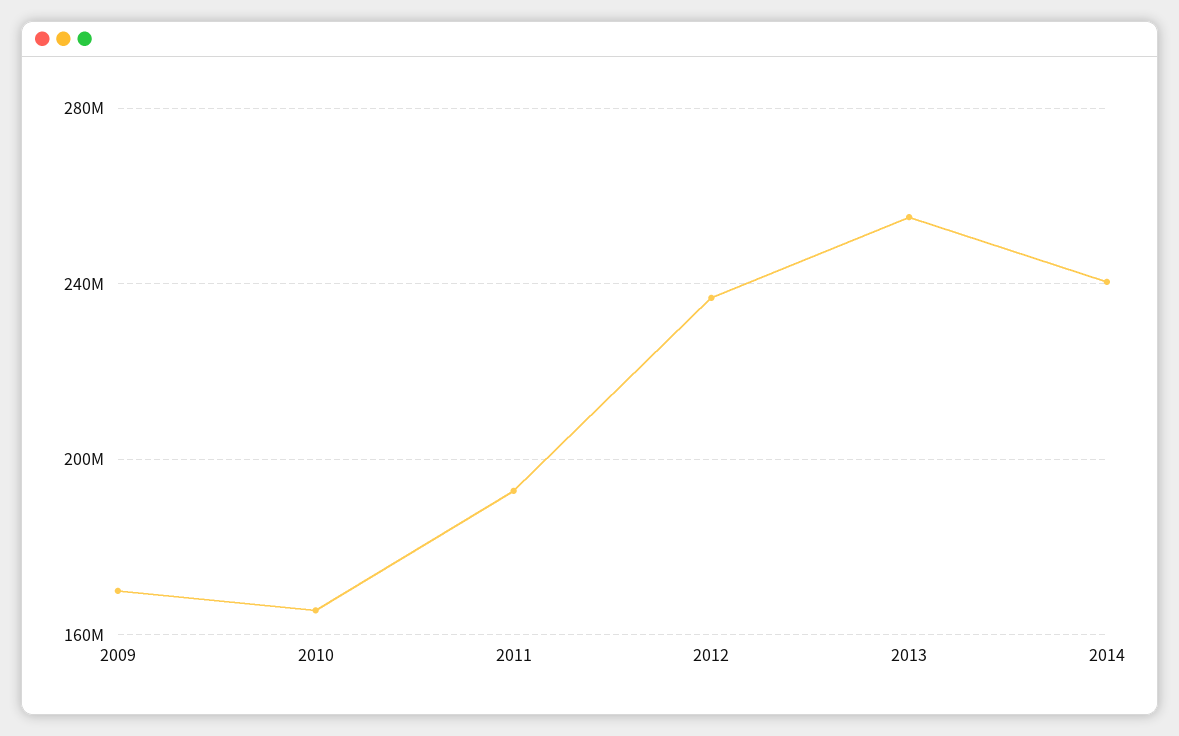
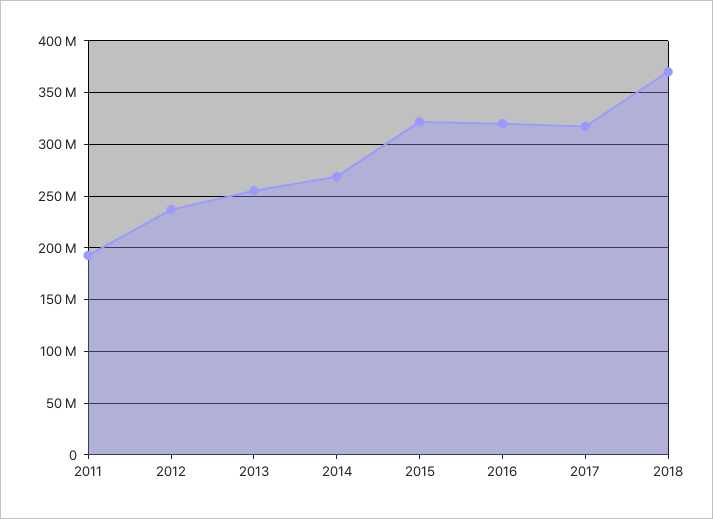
2009: 170000000 -> none
2010: 165000000 -> none
2014: 240000000 -> 270000000
2015: none -> 320000000
2016: none -> 320000000
2017: none -> 320000000
2018: none -> 370000000

